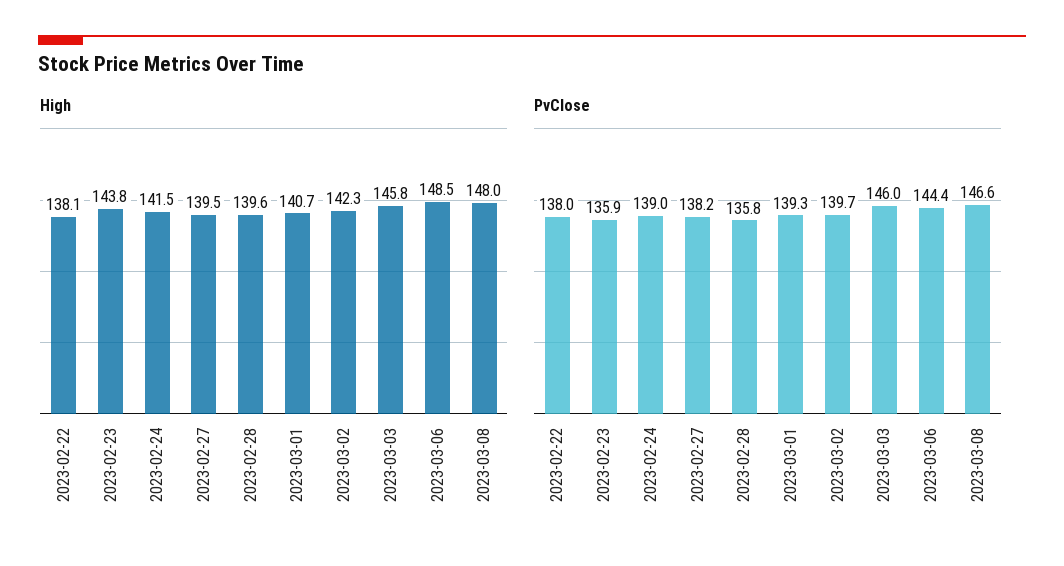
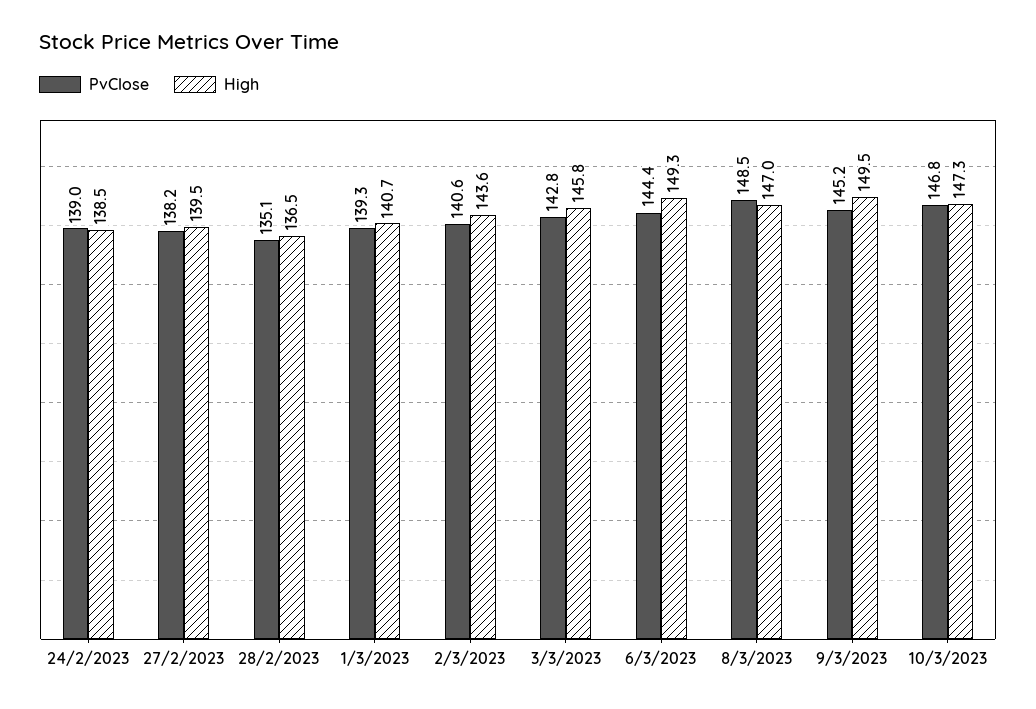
High, 2023-02-22: 138.1 -> none
High, 2023-02-23: 143.8 -> none
High, 2023-02-24: 141.5 -> 138.5
High, 2023-02-28: 139.6 -> 136.5
High, 2023-03-02: 142.3 -> 143.6
High, 2023-03-06: 148.5 -> 149.3
High, 2023-03-08: 148 -> 147
PvClose, 2023-02-22: 138 -> none
PvClose, 2023-02-23: 135.9 -> none
PvClose, 2023-02-28: 135.8 -> 135.1
PvClose, 2023-03-02: 139.7 -> 140.6
PvClose, 2023-03-03: 146 -> 142.8
PvClose, 2023-03-08: 146.6 -> 148.5
PvClose, 9/3/2023: none -> 145.2
High, 9/3/2023: none -> 149.5
PvClose, 10/3/2023: none -> 146.8
High, 10/3/2023: none -> 147.3

